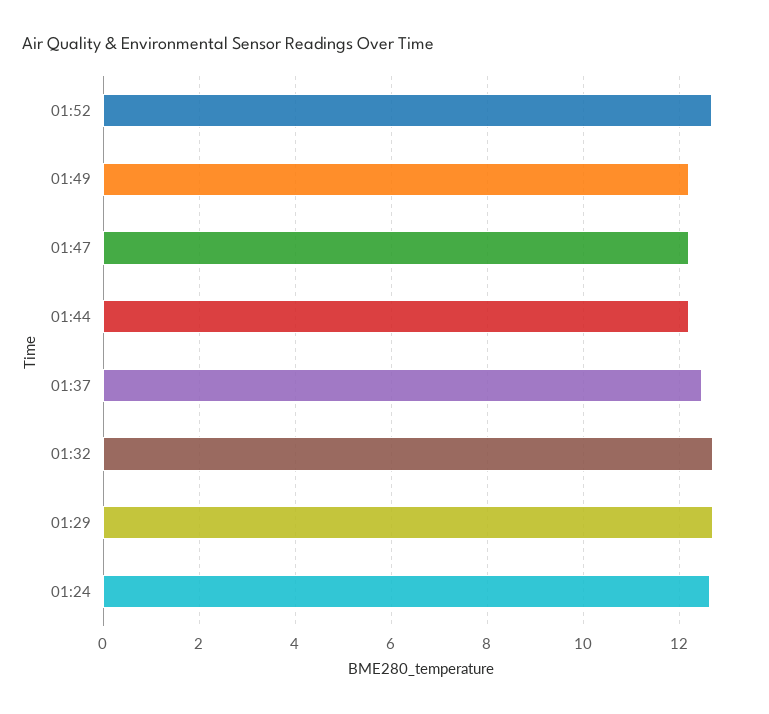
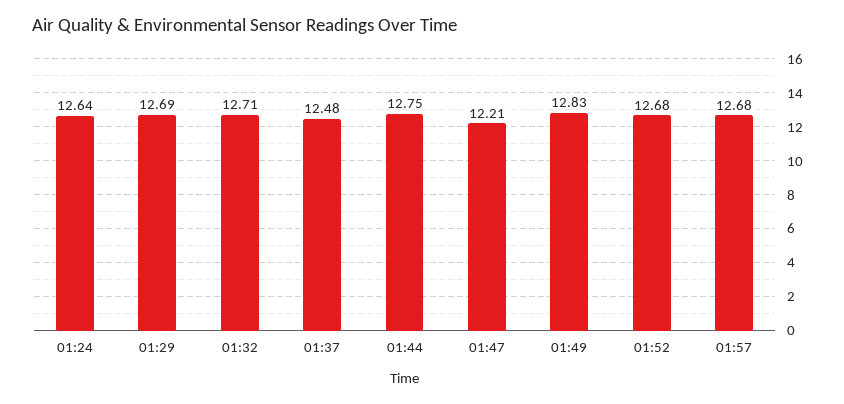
01:49: 12.2 -> 12.83
01:44: 12.2 -> 12.75
01:57: none -> 12.68

